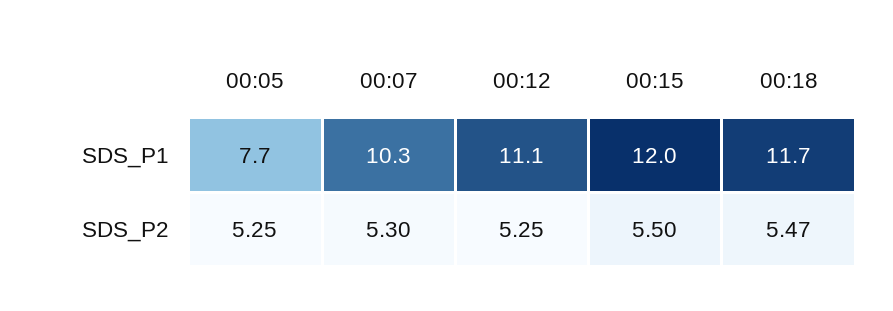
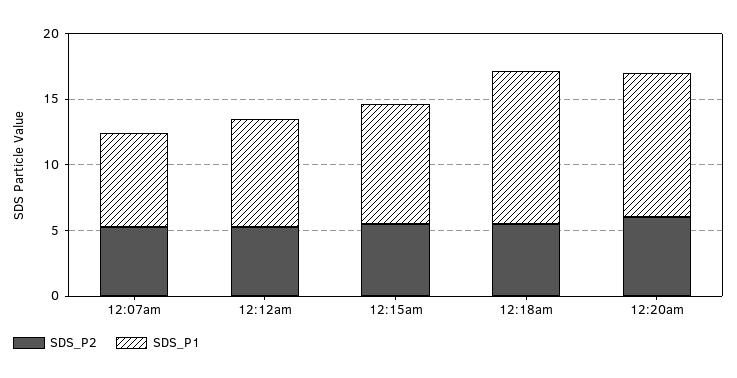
SDS_P1, 00:05: 7.7 -> none
SDS_P1, 00:07: 10.3 -> 7
SDS_P1, 00:12: 11.1 -> 8
SDS_P1, 00:15: 12 -> 9
SDS_P2, 00:05: 5.25 -> none
SDS_P2, 12:20am: none -> 6
SDS_P1, 12:20am: none -> 11

